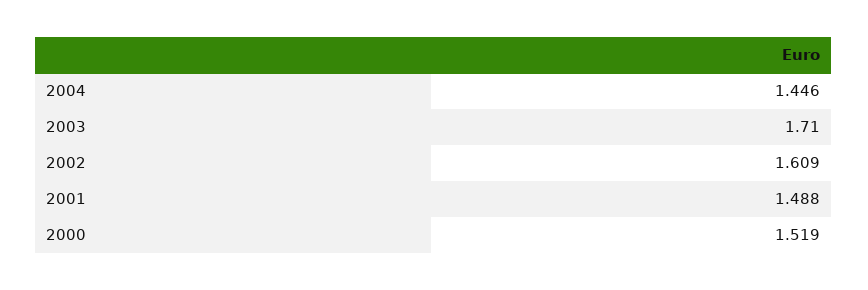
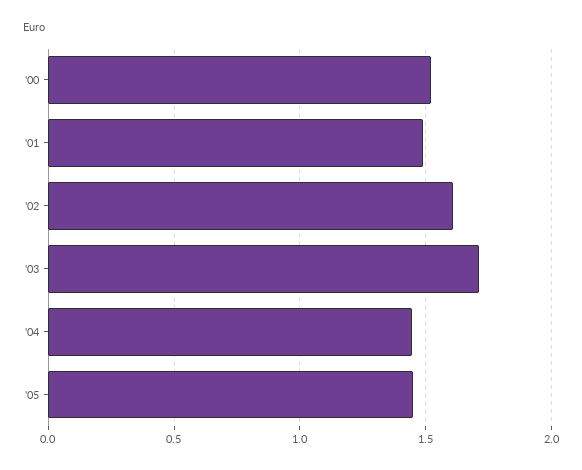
'05: none -> 1.45

